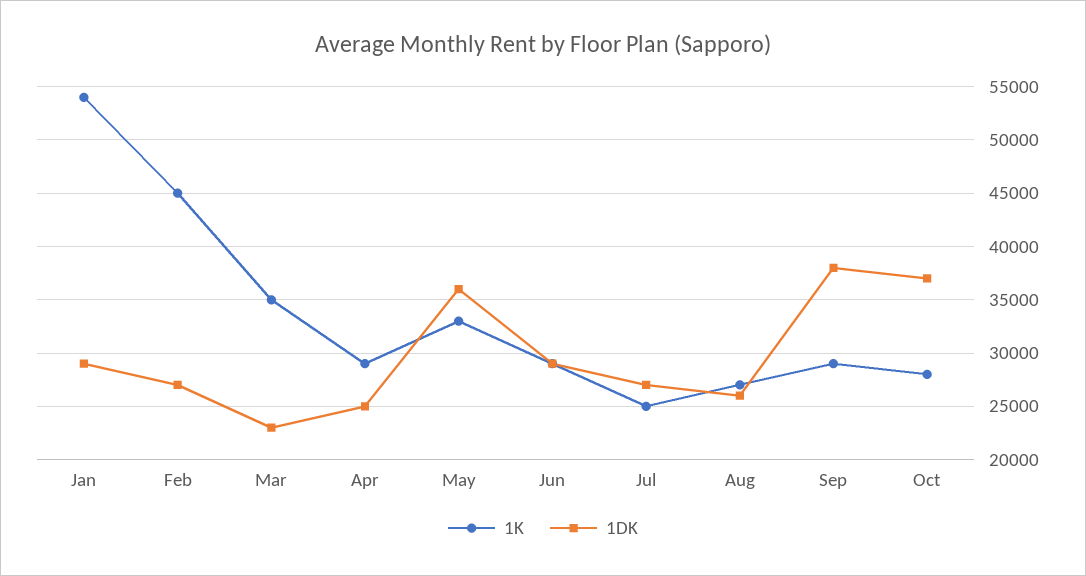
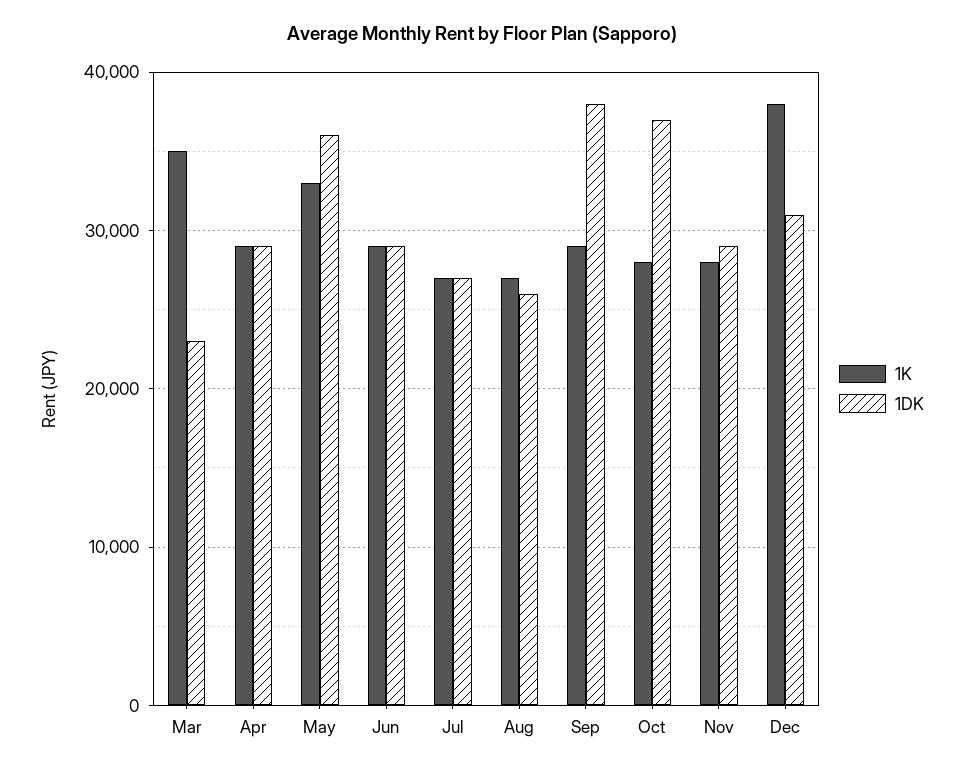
1K, Jan: 54000 -> none
1DK, Jan: 29000 -> none
1K, Feb: 45000 -> none
1DK, Feb: 27000 -> none
1DK, Apr: 25000 -> 29000
1K, Jul: 25000 -> 27000
1K, Nov: none -> 28000
1DK, Nov: none -> 29000
1K, Dec: none -> 38000
1DK, Dec: none -> 31000

